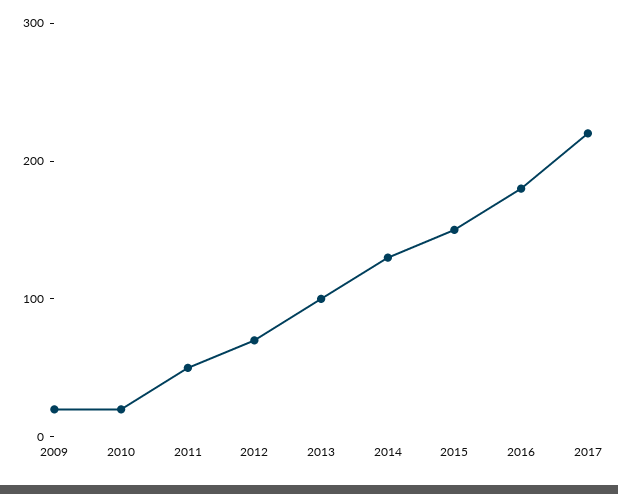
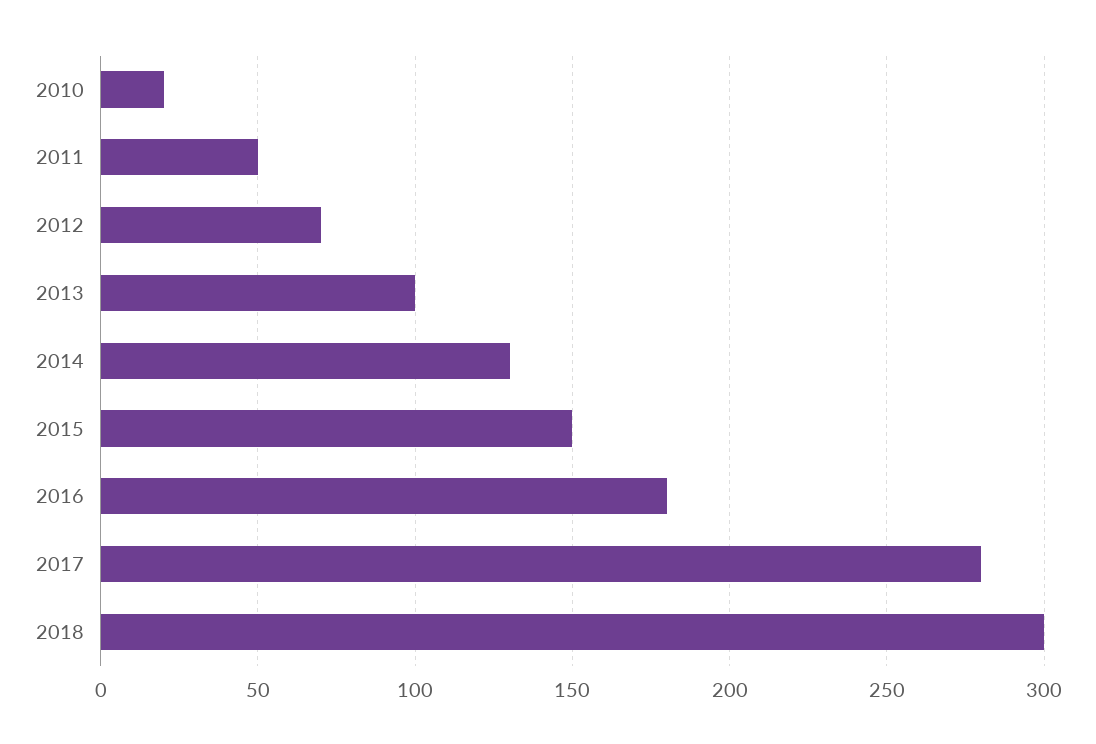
2009: 20 -> none
2017: 220 -> 280
2018: none -> 300

